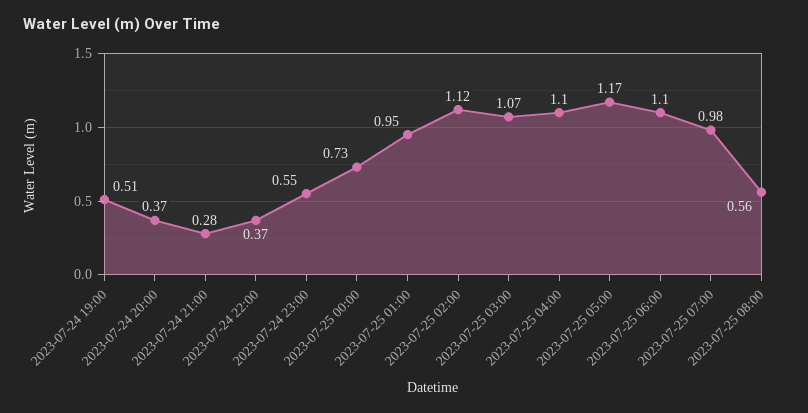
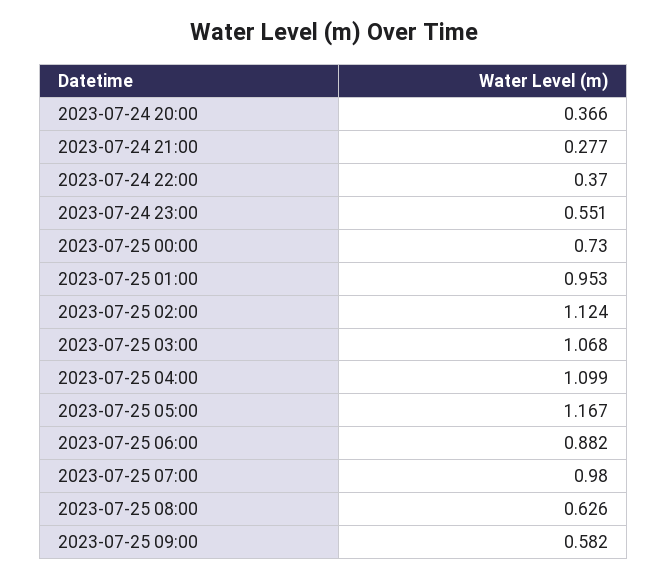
2023-07-24 19:00: 0.51 -> none
2023-07-25 06:00: 1.1 -> 0.882
2023-07-25 08:00: 0.56 -> 0.626
2023-07-25 09:00: none -> 0.582

